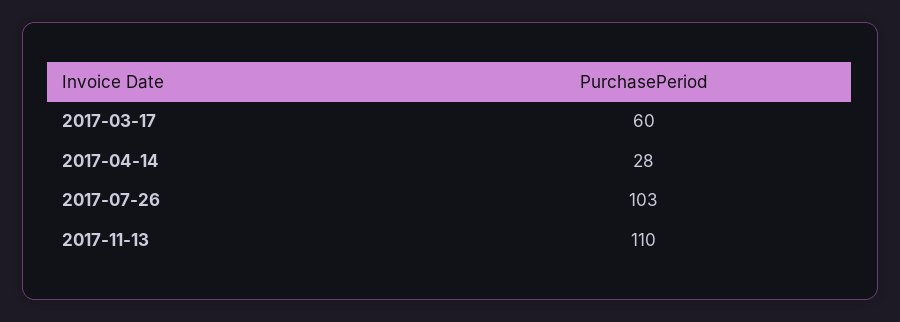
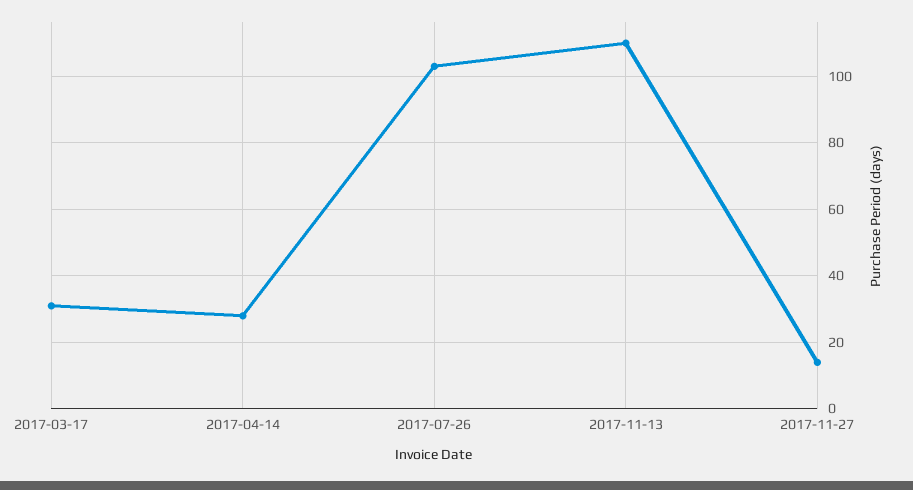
2017-03-17: 60 -> 30
2017-11-27: none -> 15

